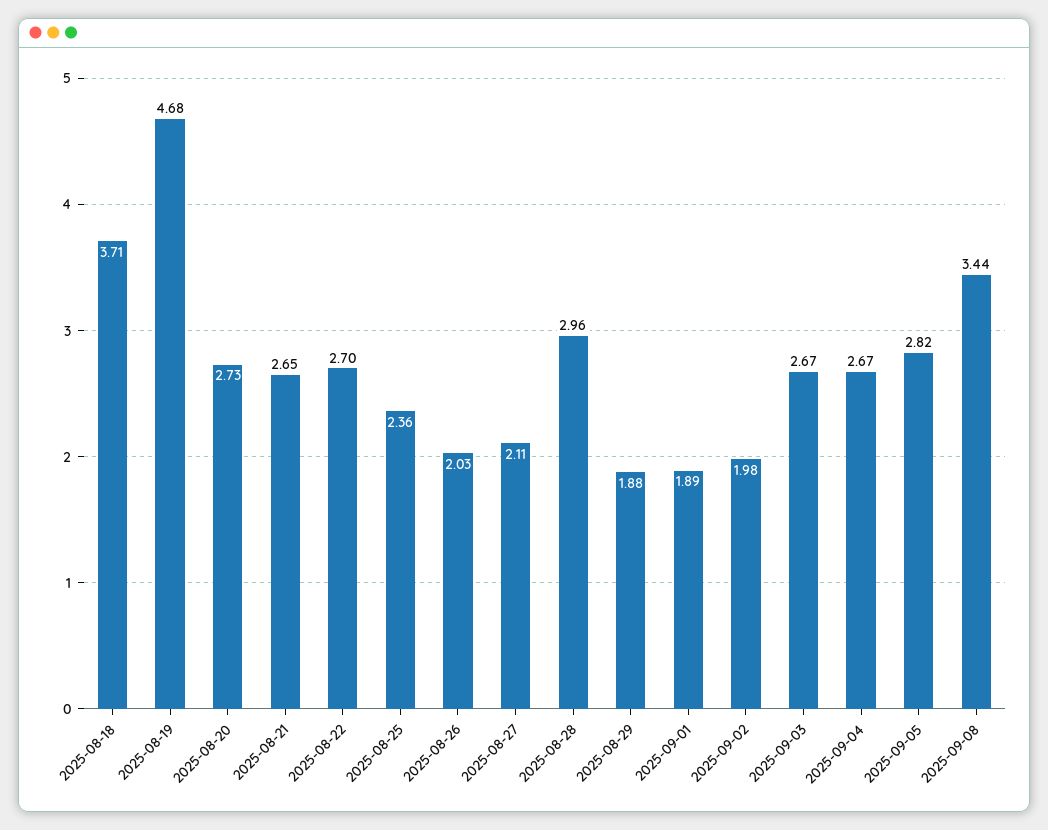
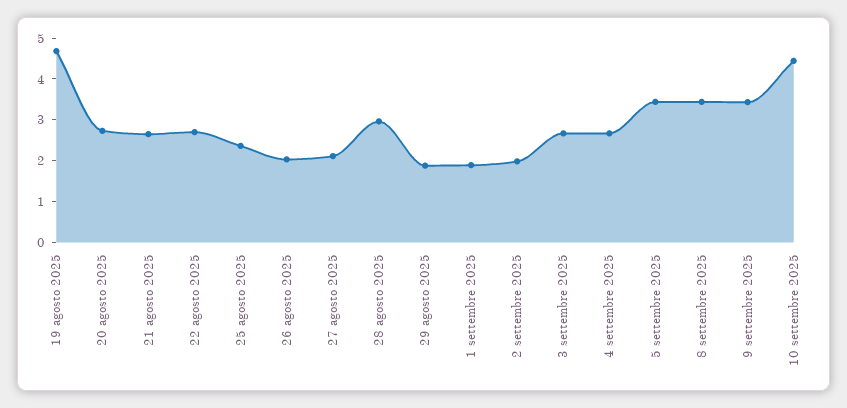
2025-08-18: 3.71 -> none
2025-09-05: 2.82 -> 3.4
9 settembre 2025: none -> 3.4
10 settembre 2025: none -> 4.4

